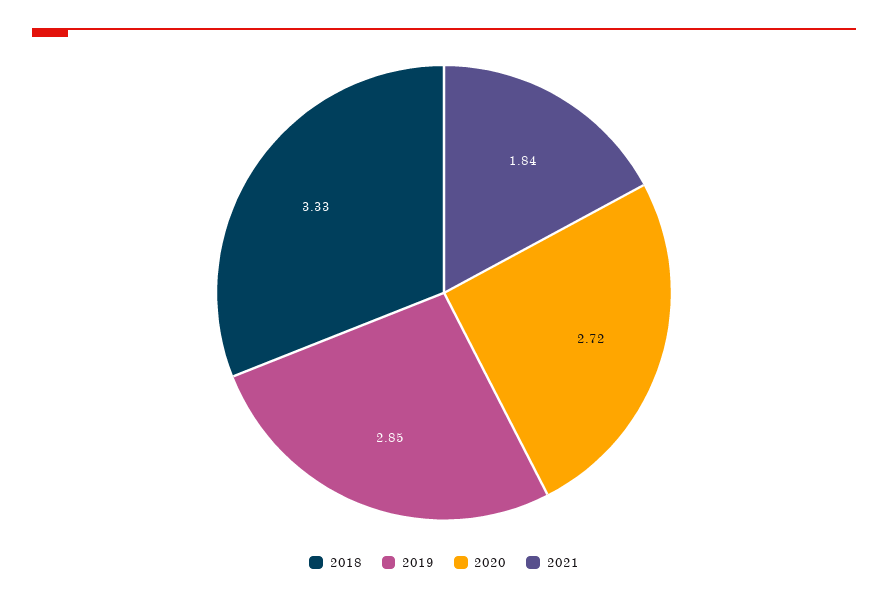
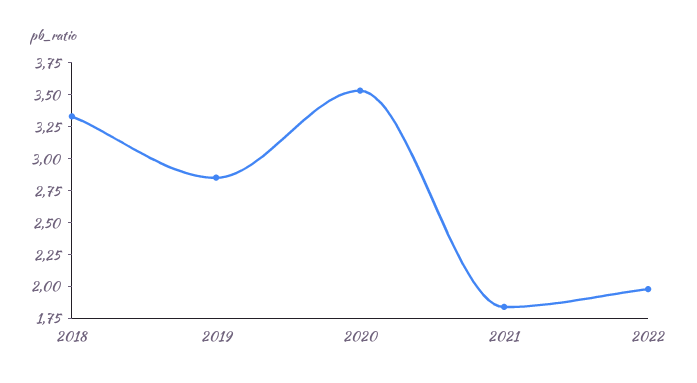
2020: 2.72 -> 3.5
2022: none -> 2

